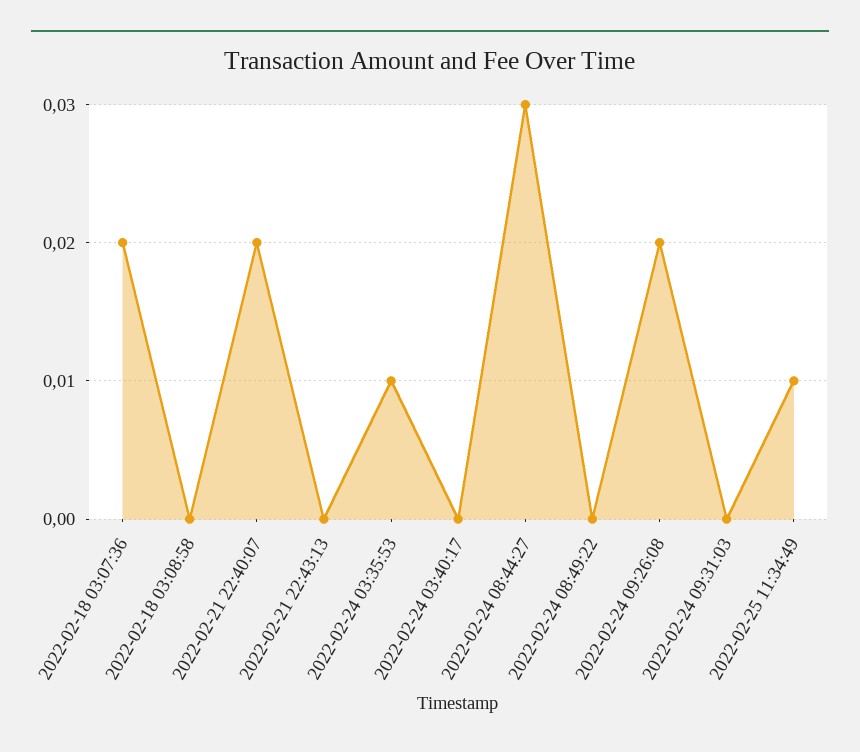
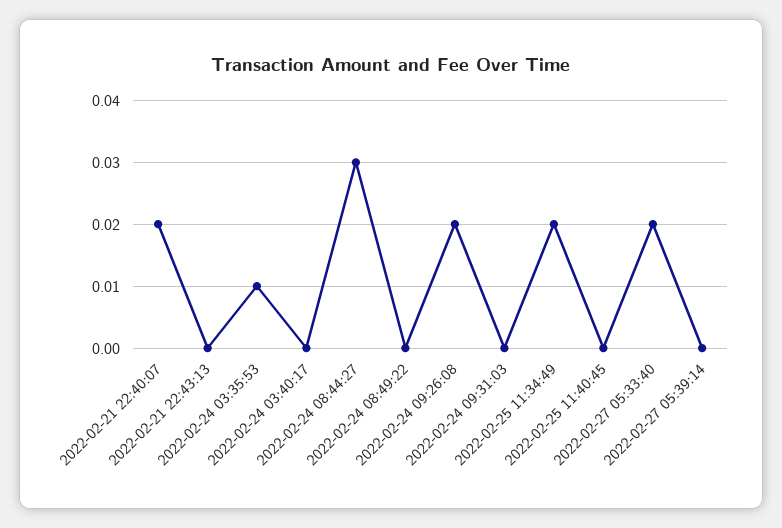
2022-02-18 03:07:36: 0.02 -> none
2022-02-18 03:08:58: 0 -> none
2022-02-25 11:34:49: 0.01 -> 0.02
2022-02-25 11:40:45: none -> 0
2022-02-27 05:33:40: none -> 0.02
2022-02-27 05:39:14: none -> 0

